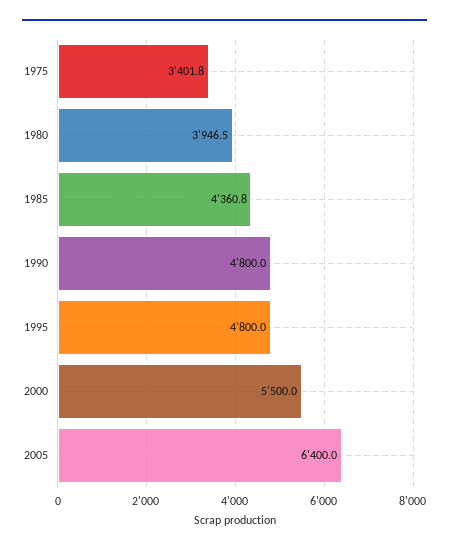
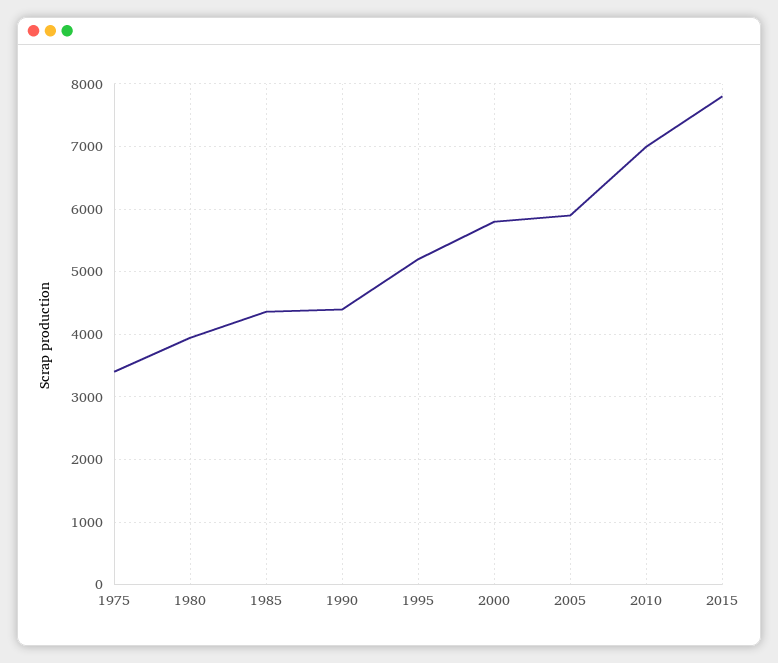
1990: 4800 -> 4400
1995: 4800 -> 5200
2000: 5500 -> 5800
2005: 6400 -> 5900
2010: none -> 7000
2015: none -> 7800

